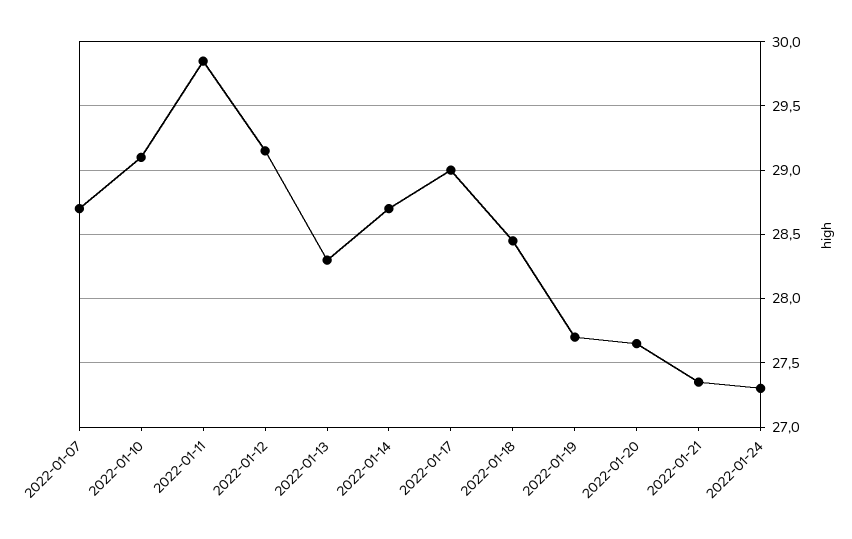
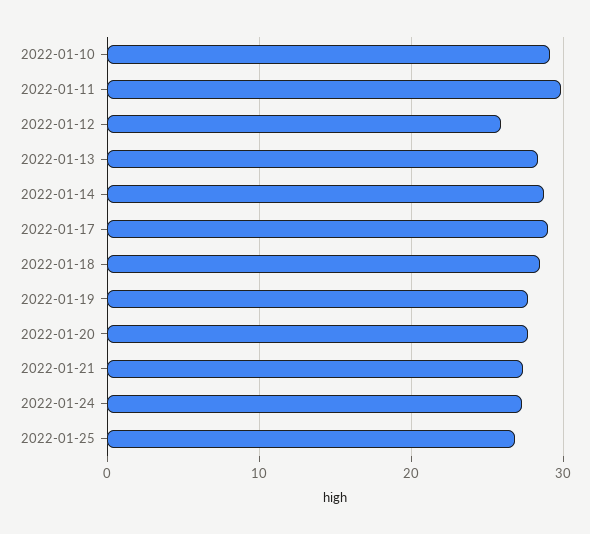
2022-01-07: 28.7 -> none
2022-01-12: 29.15 -> 26
2022-01-25: none -> 27

